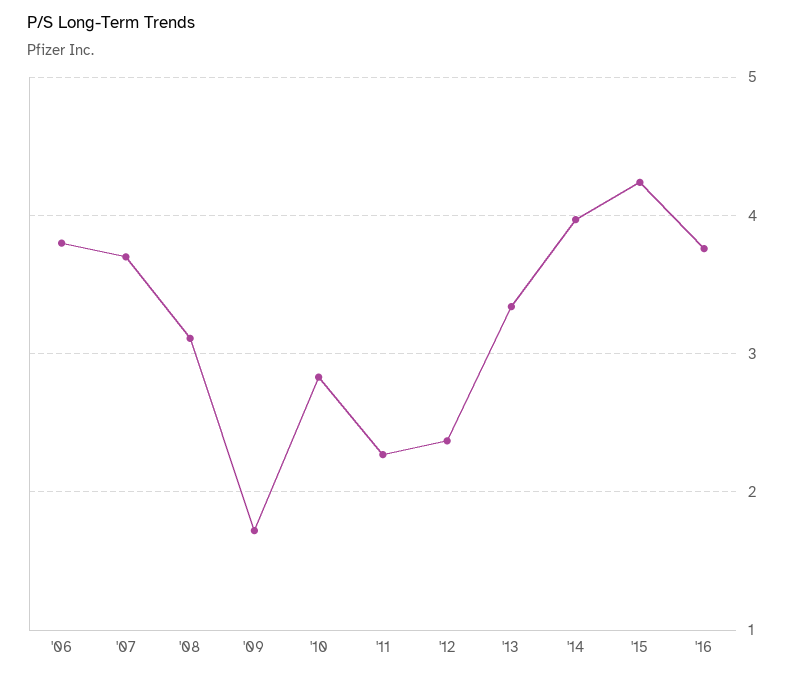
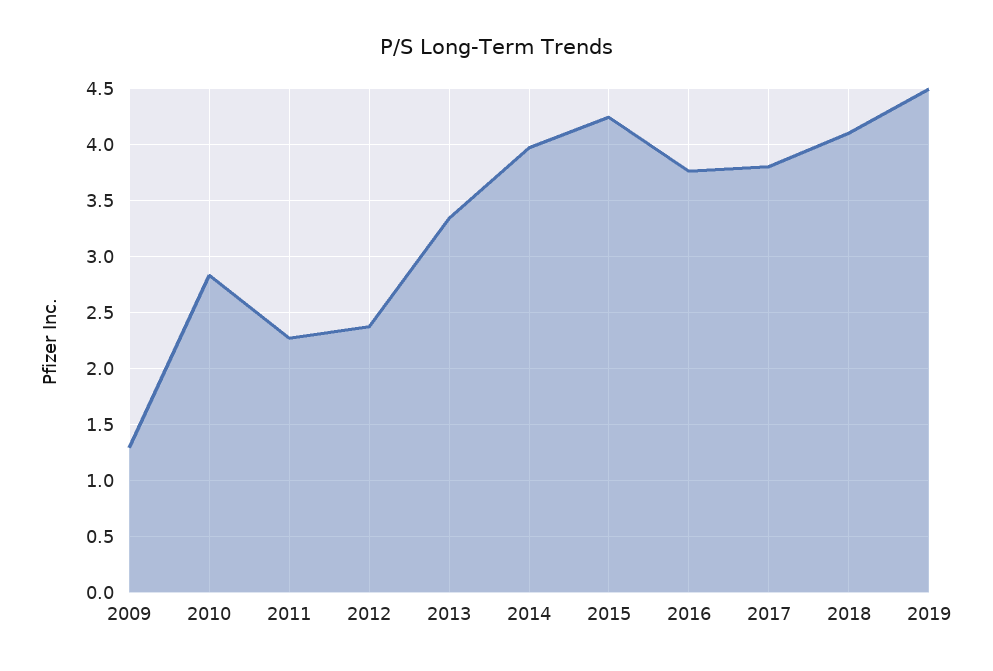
'06: 3.8 -> none
'07: 3.7 -> none
'08: 3.1 -> none
'09: 1.7 -> 1.3
2017: none -> 3.8
2018: none -> 4.1
2019: none -> 4.5

